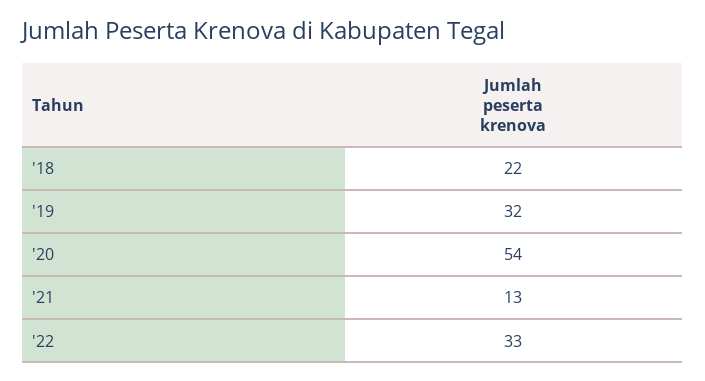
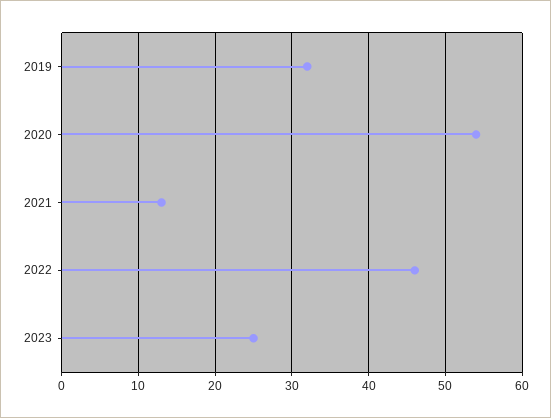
'18: 22 -> none
'22: 33 -> 46
2023: none -> 25

